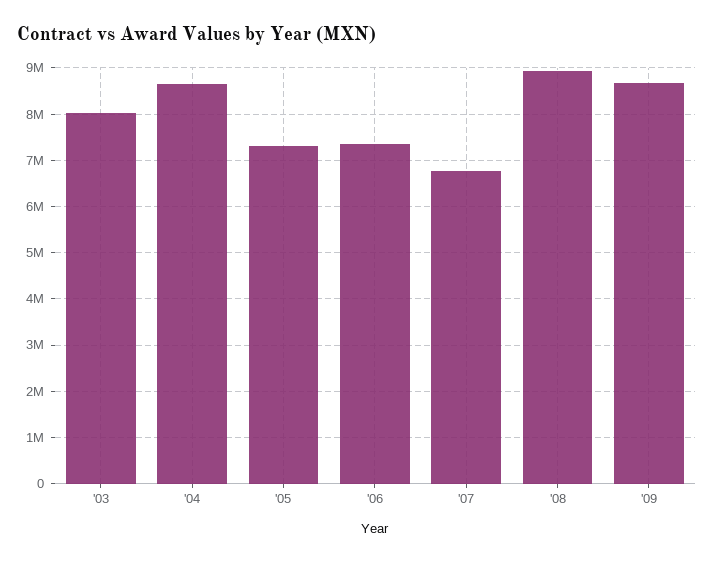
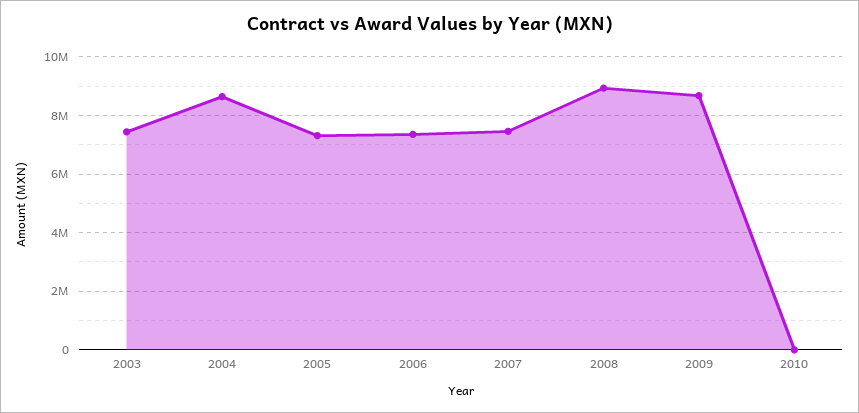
'03: 8000000 -> 7500000
'07: 6800000 -> 7500000
2010: none -> 0

